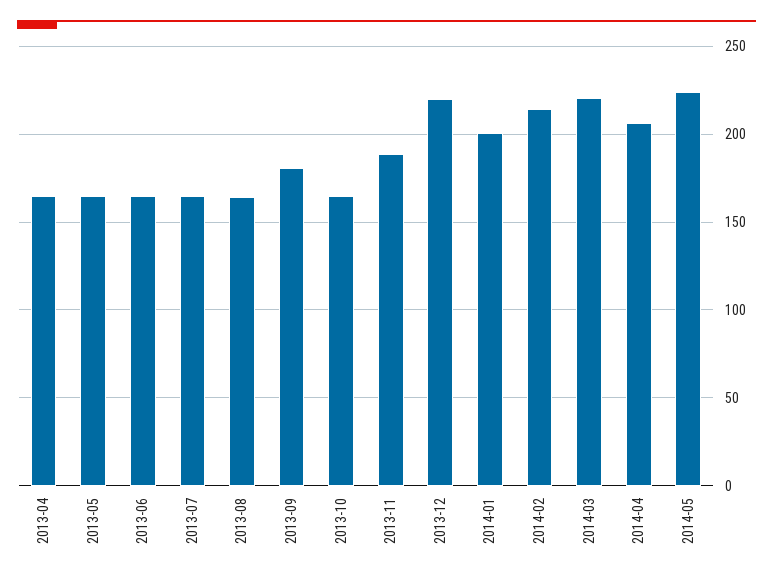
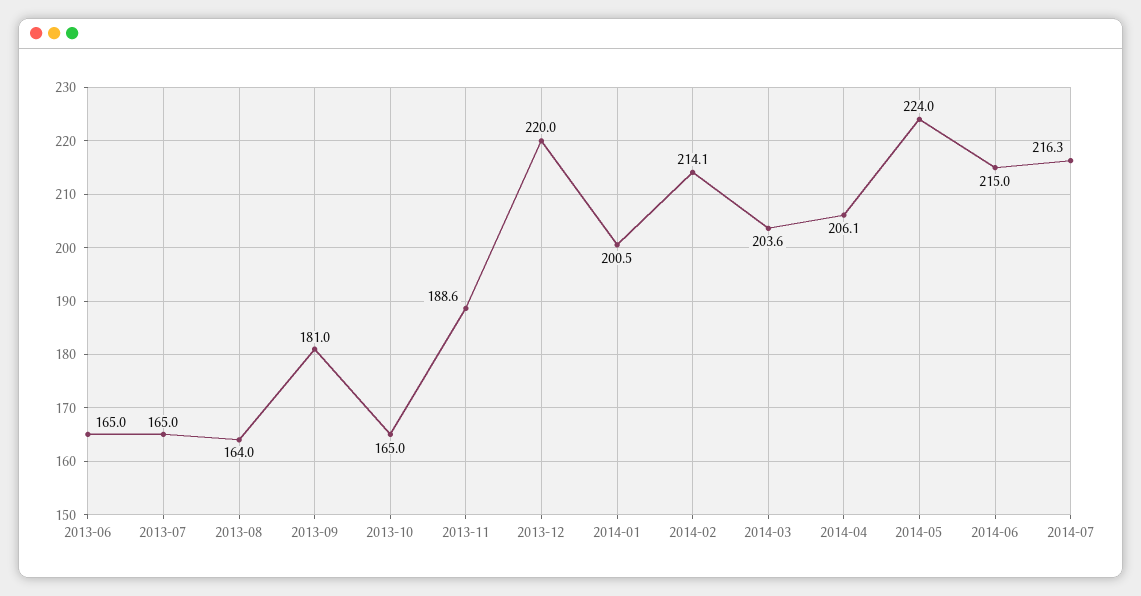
2013-04: 165 -> none
2013-05: 165 -> none
2014-03: 220 -> 203.6
2014-06: none -> 215
2014-07: none -> 216.3

